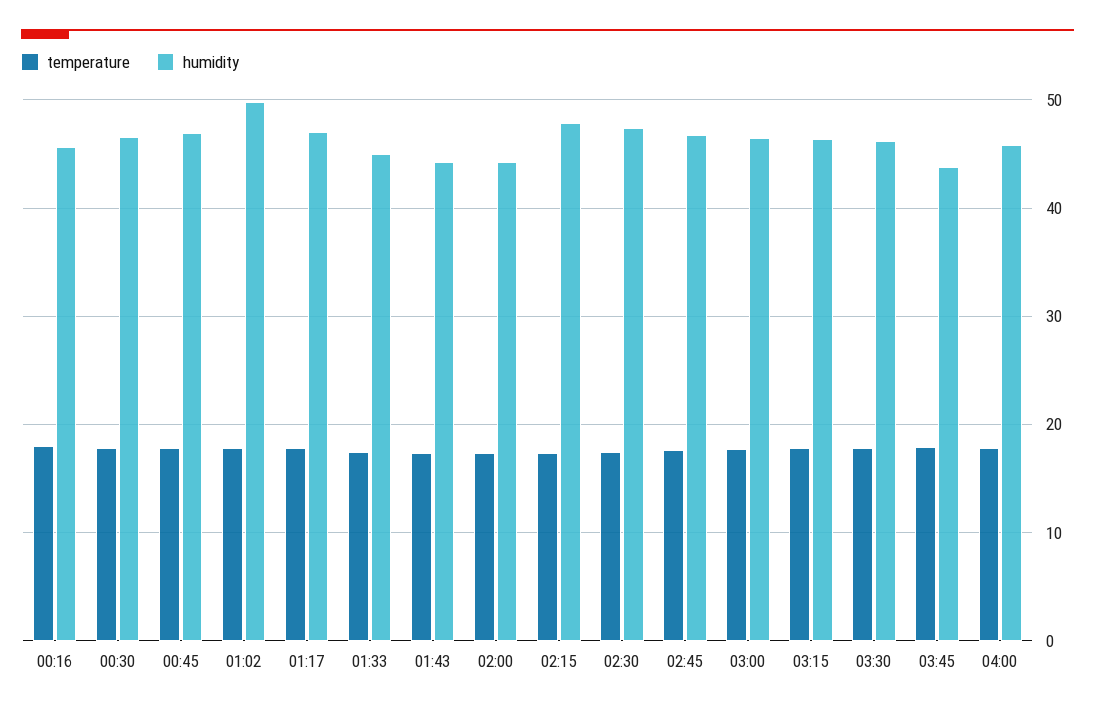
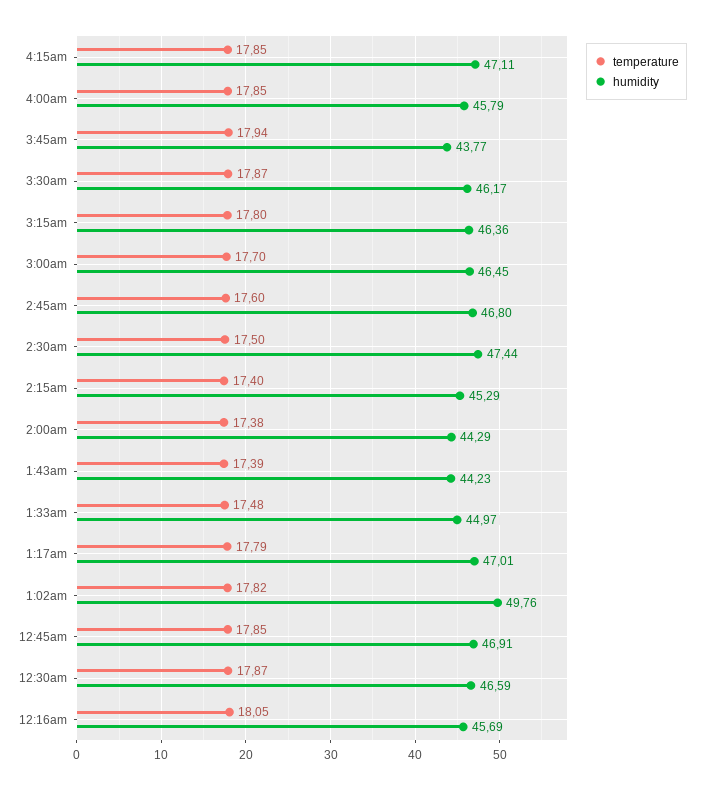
humidity, 02:15: 48 -> 45.29
temperature, 4:15am: none -> 17.85
humidity, 4:15am: none -> 47.11

